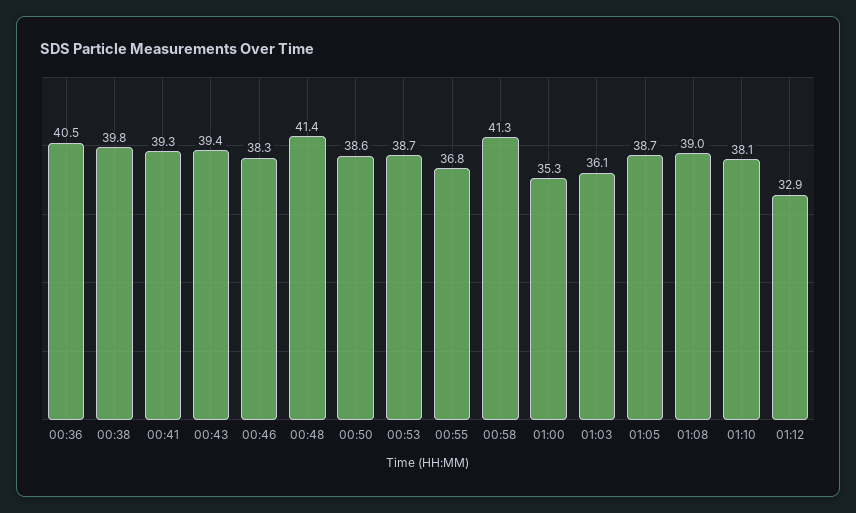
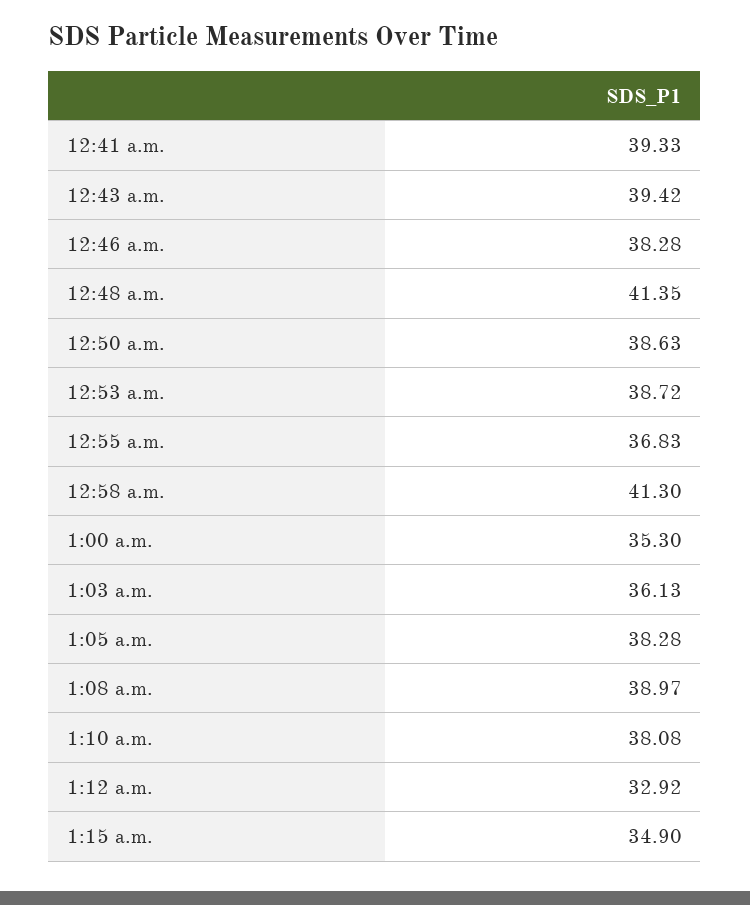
00:36: 40.5 -> none
00:38: 39.8 -> none
01:05: 38.7 -> 38.28
1:15 a.m.: none -> 34.9

